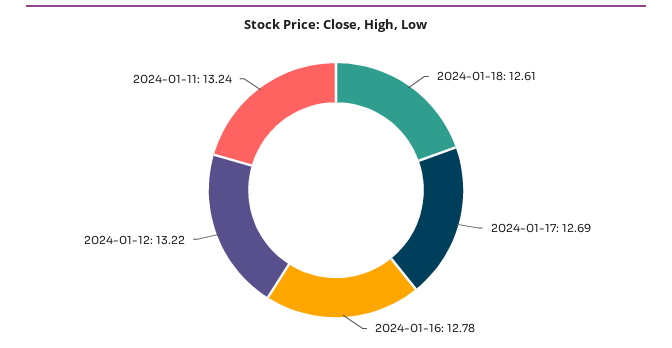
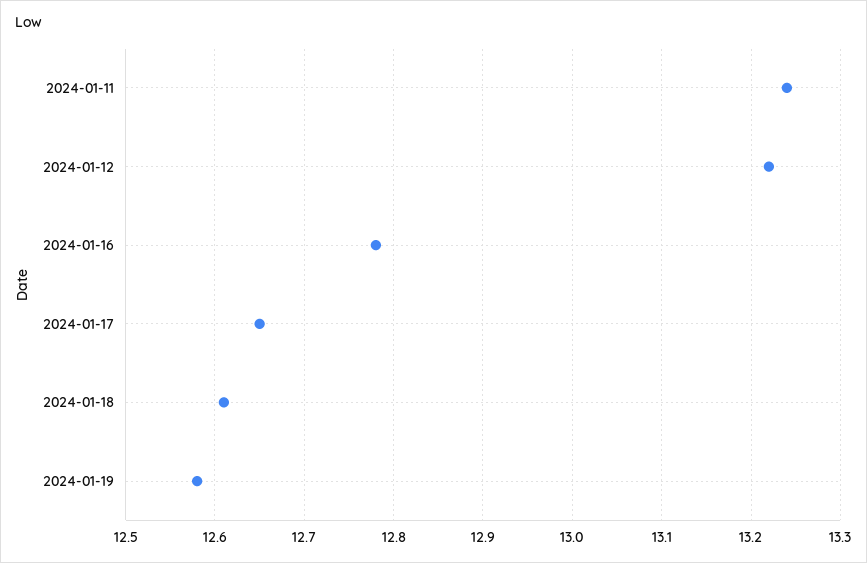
2024-01-17: 12.69 -> 12.65
2024-01-19: none -> 12.58

